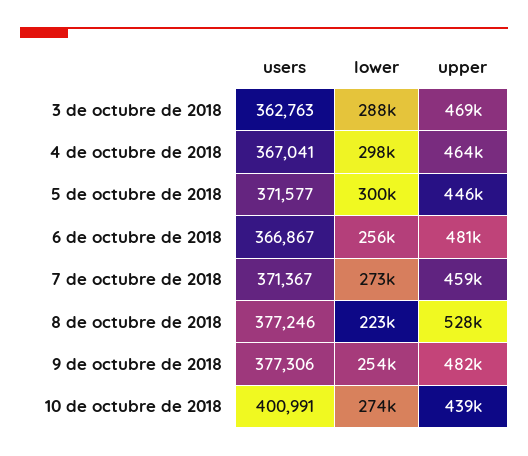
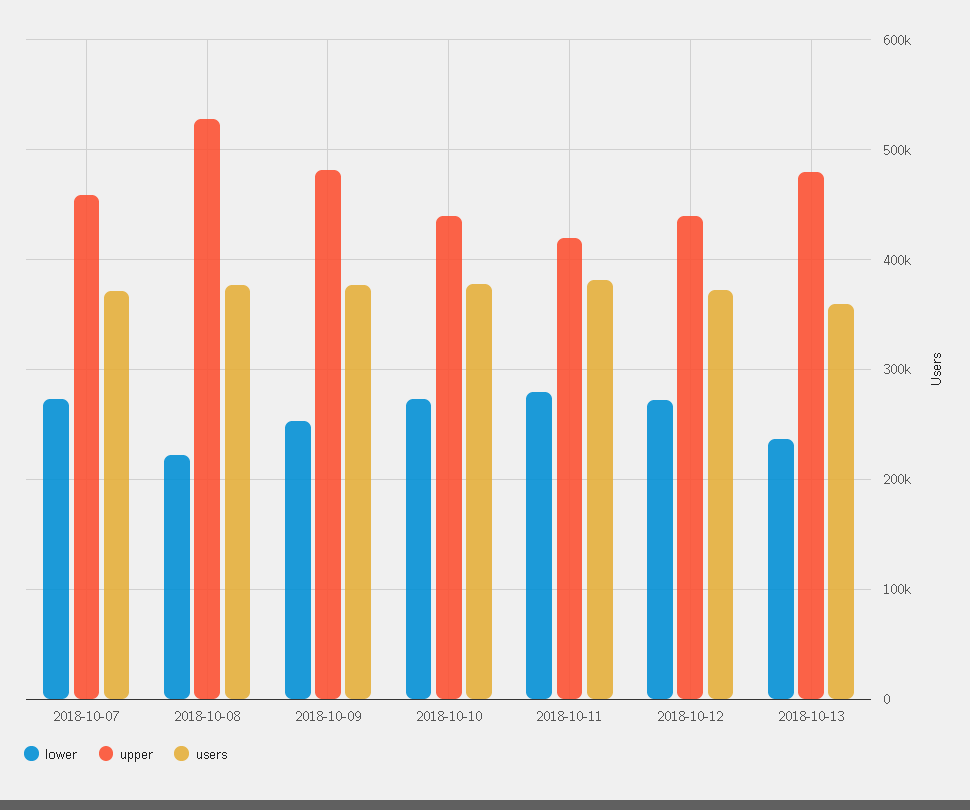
users, 3 de octubre de 2018: 362763 -> none
lower, 3 de octubre de 2018: 288000 -> none
upper, 3 de octubre de 2018: 469000 -> none
users, 4 de octubre de 2018: 367041 -> none
lower, 4 de octubre de 2018: 298000 -> none
upper, 4 de octubre de 2018: 464000 -> none
users, 5 de octubre de 2018: 371577 -> none
lower, 5 de octubre de 2018: 300000 -> none
upper, 5 de octubre de 2018: 446000 -> none
users, 6 de octubre de 2018: 366867 -> none
lower, 6 de octubre de 2018: 256000 -> none
upper, 6 de octubre de 2018: 481000 -> none
users, 10 de octubre de 2018: 400991 -> 380000
lower, 2018-10-11: none -> 280000
upper, 2018-10-11: none -> 420000
users, 2018-10-11: none -> 380000
lower, 2018-10-12: none -> 270000
upper, 2018-10-12: none -> 440000
users, 2018-10-12: none -> 370000
lower, 2018-10-13: none -> 240000
upper, 2018-10-13: none -> 480000
users, 2018-10-13: none -> 360000

